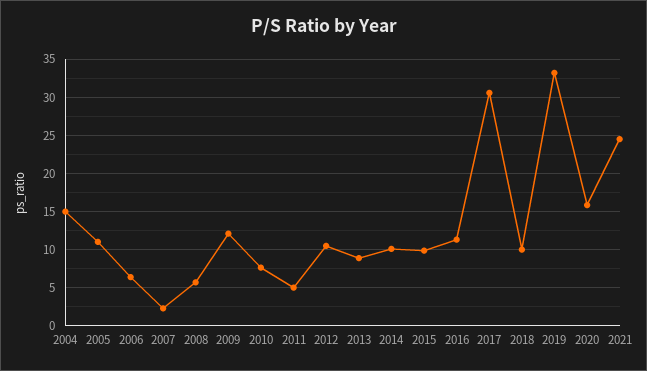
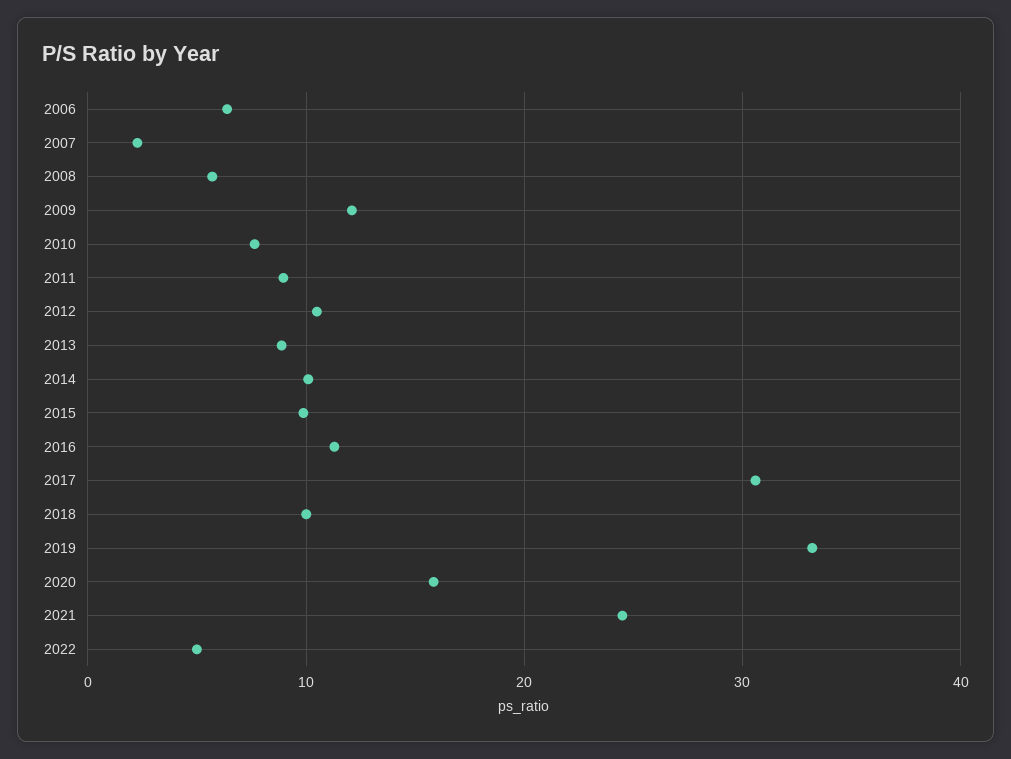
2004: 15 -> none
2005: 11 -> none
2011: 5 -> 9
2022: none -> 5

